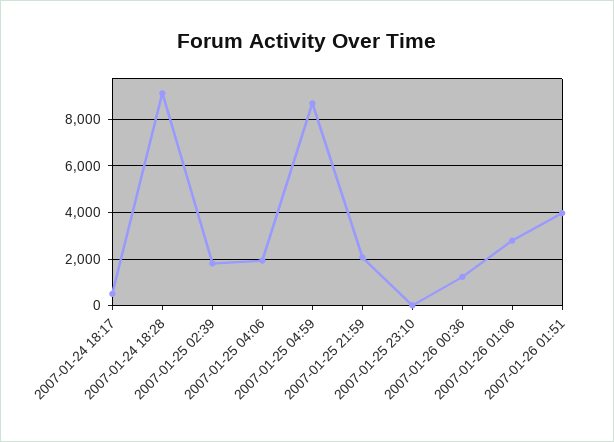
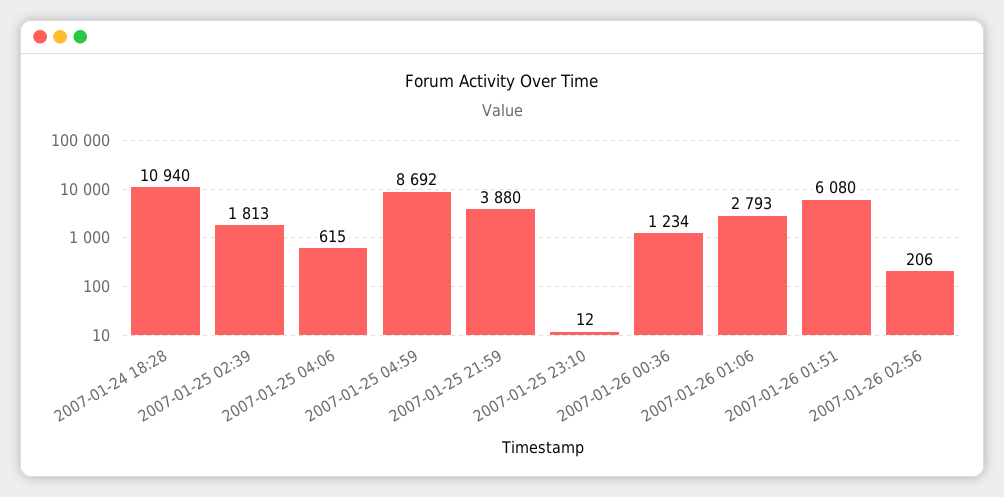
2007-01-24 18:17: 500 -> none
2007-01-24 18:28: 9000 -> 10940
2007-01-25 04:06: 2000 -> 615
2007-01-25 21:59: 2000 -> 3880
2007-01-26 01:51: 4000 -> 6080
2007-01-26 02:56: none -> 206

